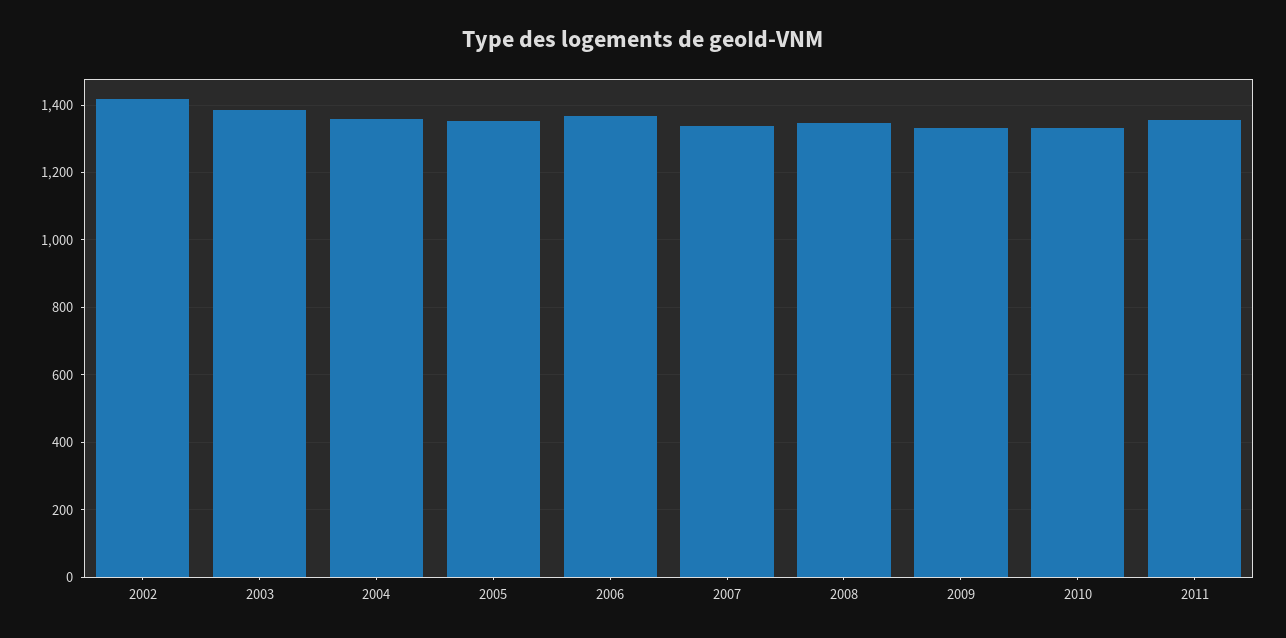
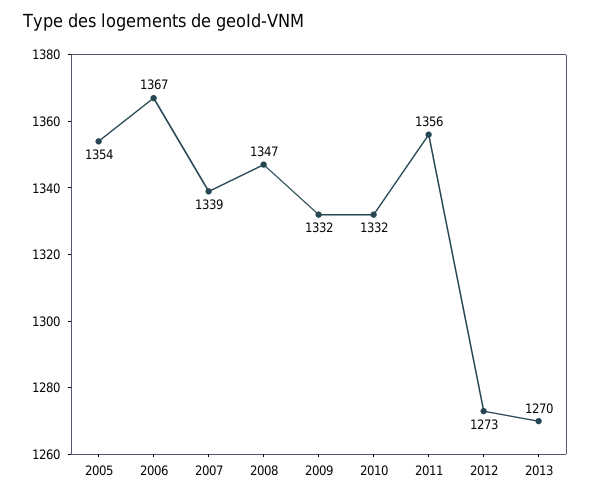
2002: 1420 -> none
2003: 1380 -> none
2004: 1360 -> none
2012: none -> 1273
2013: none -> 1270

